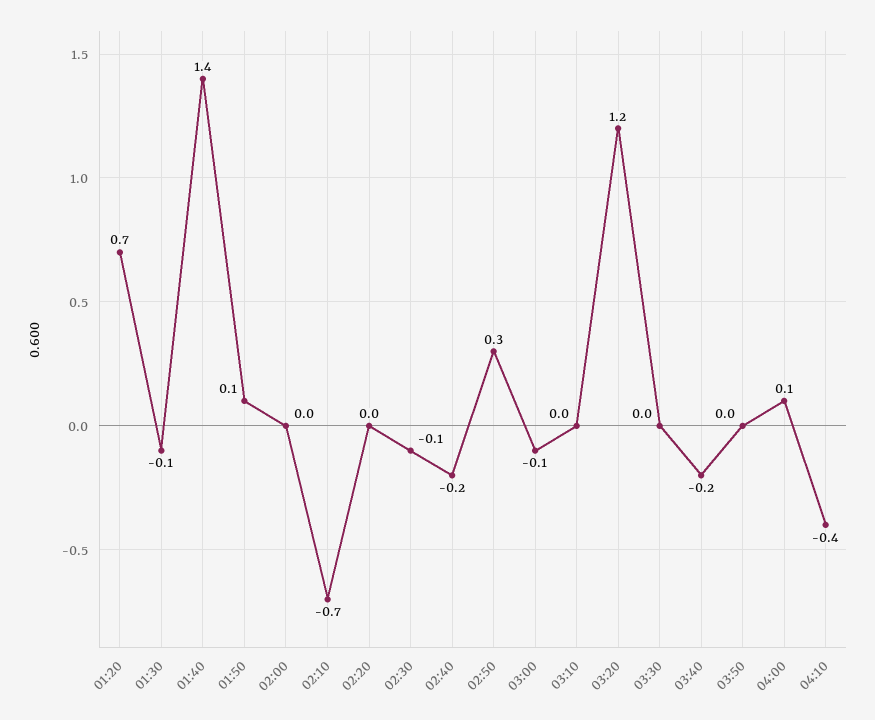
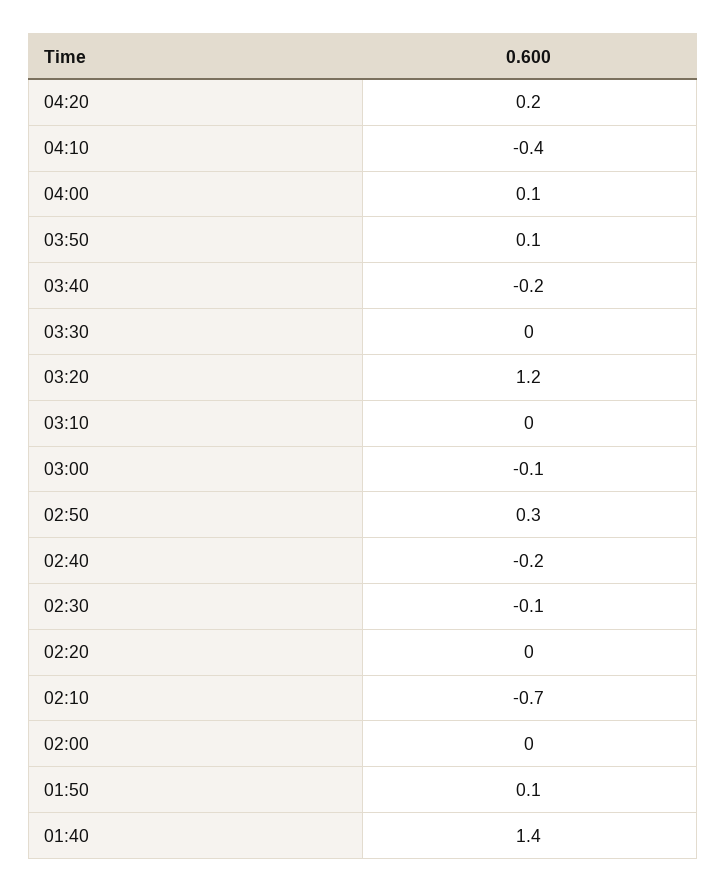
01:20: 0.7 -> none
01:30: -0.1 -> none
03:50: 0 -> 0.1
04:20: none -> 0.2

